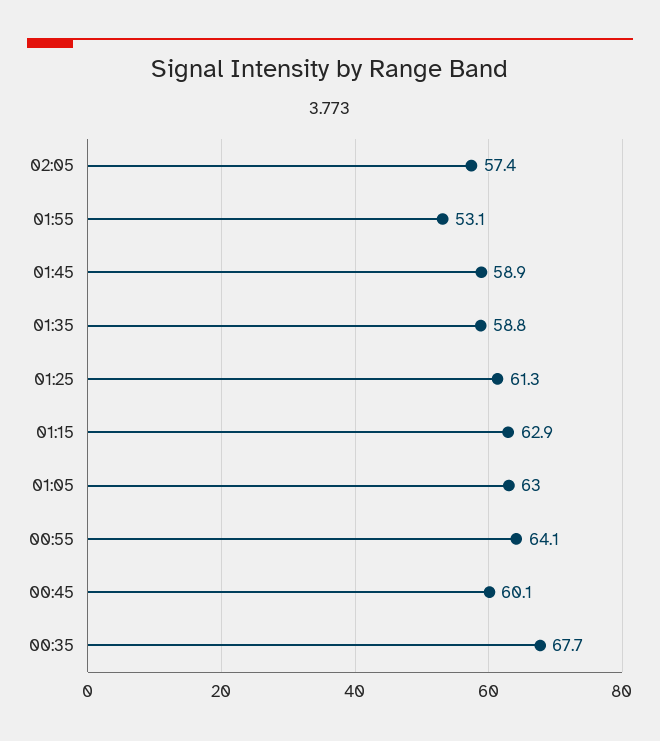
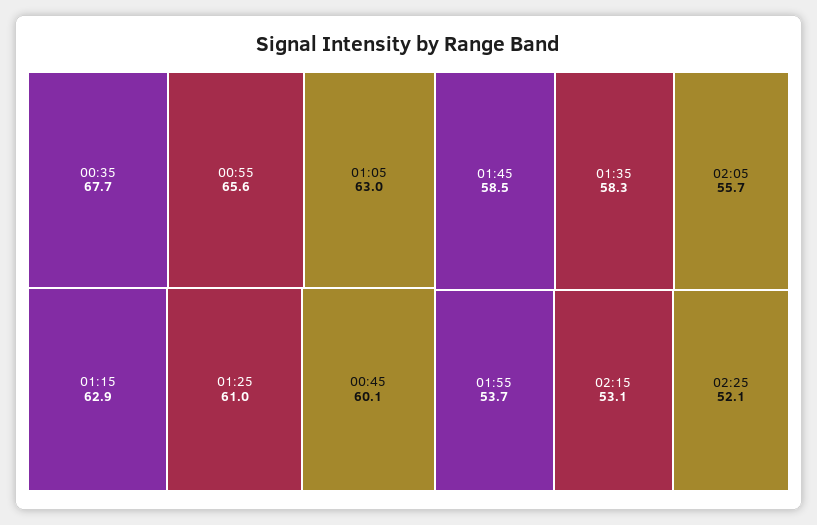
02:05: 57.4 -> 55.7
01:55: 53.1 -> 53.7
01:45: 58.9 -> 58.5
01:35: 58.8 -> 58.3
01:25: 61.3 -> 61
00:55: 64.1 -> 65.6
02:15: none -> 53.1
02:25: none -> 52.1

